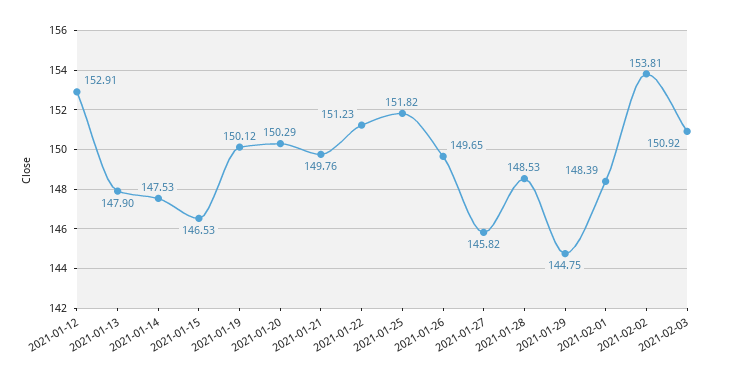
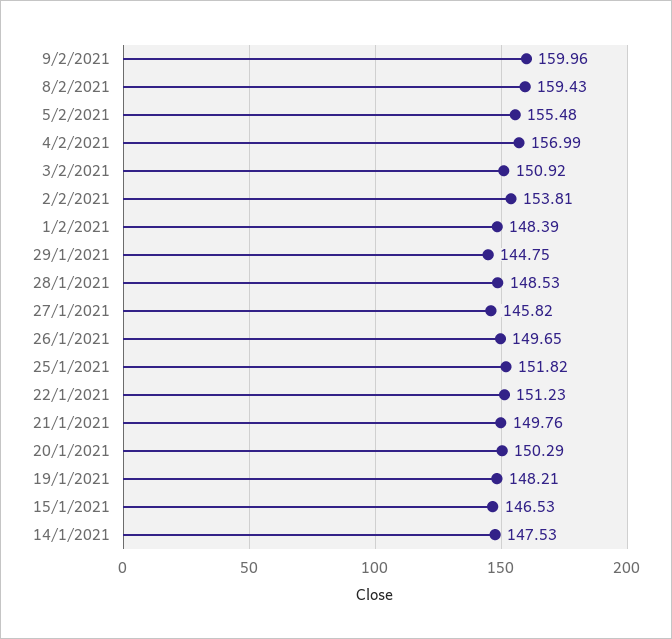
2021-01-12: 152.91 -> none
2021-01-13: 147.9 -> none
2021-01-19: 150.12 -> 148.21
9/2/2021: none -> 159.96
8/2/2021: none -> 159.43
5/2/2021: none -> 155.48
4/2/2021: none -> 156.99

